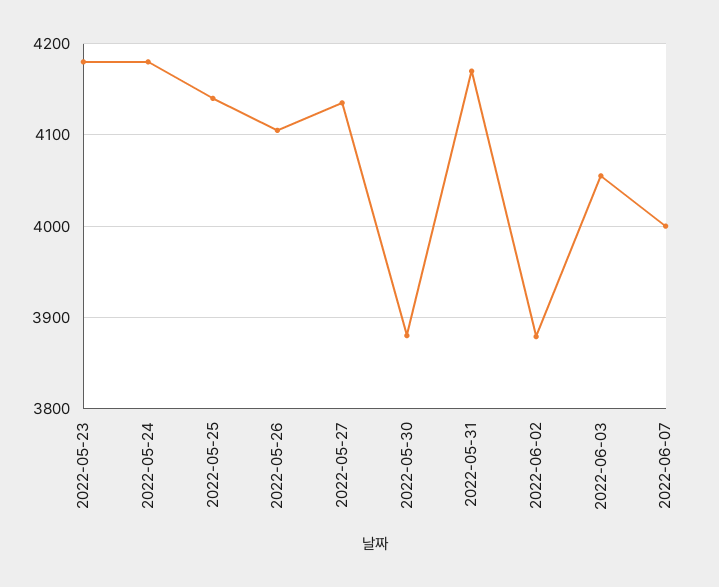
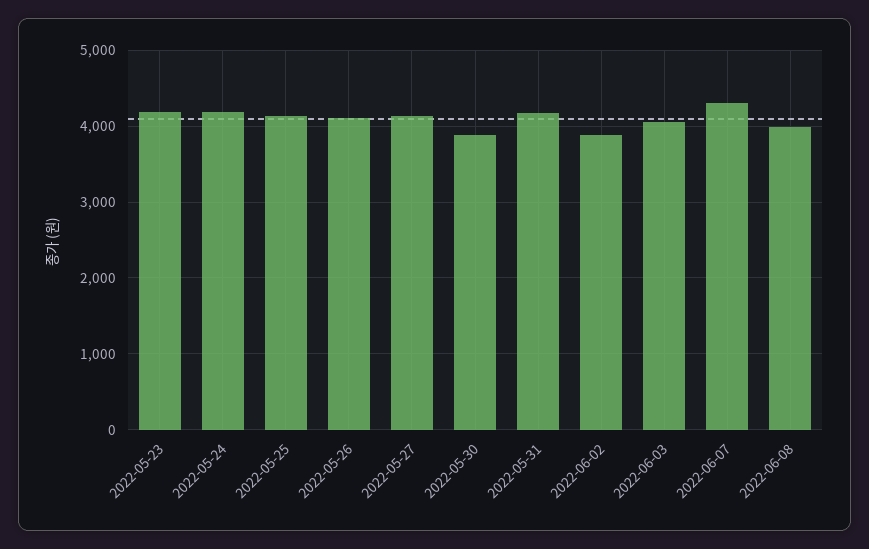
2022-06-07: 4000 -> 4300
2022-06-08: none -> 4000

